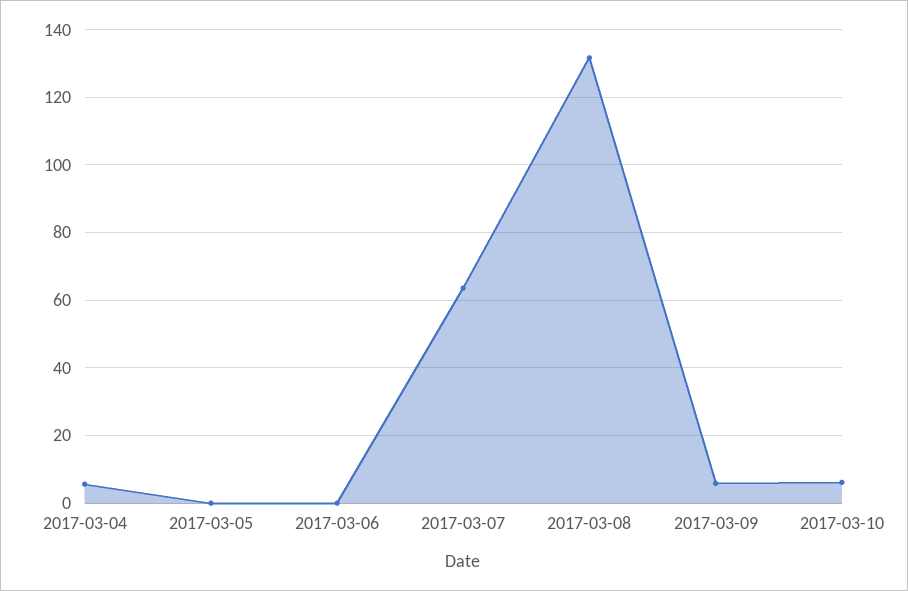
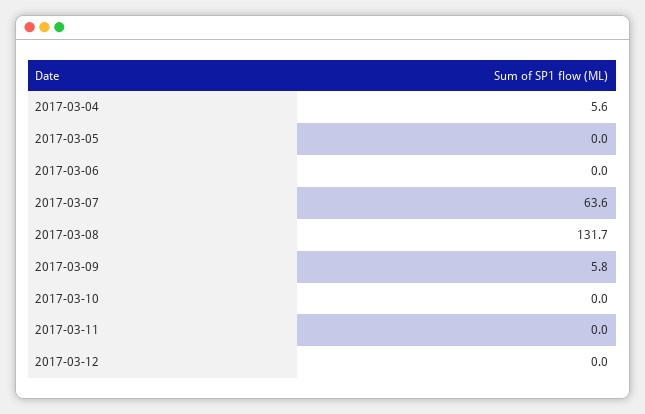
2017-03-10: 6 -> 0
2017-03-11: none -> 0
2017-03-12: none -> 0

